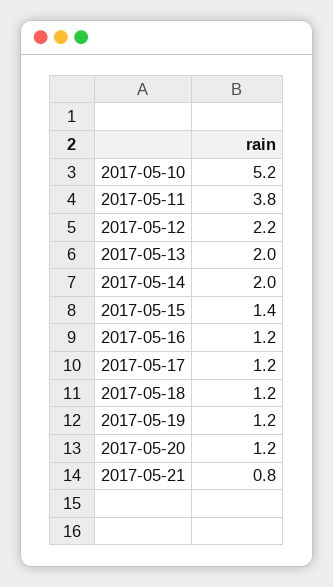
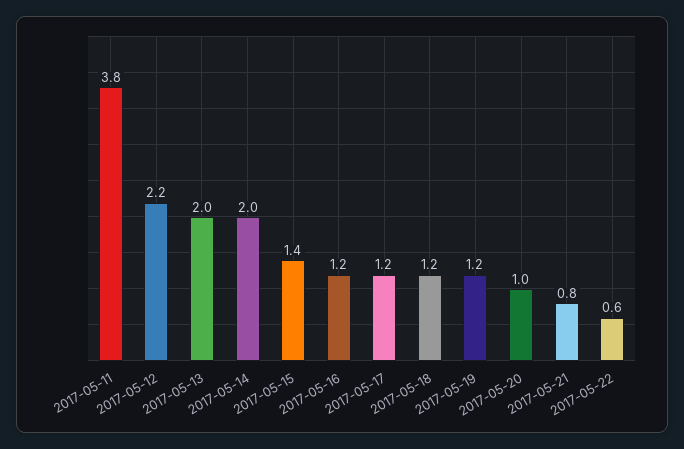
2017-05-10: 5.2 -> none
2017-05-20: 1.2 -> 1
2017-05-22: none -> 0.6

